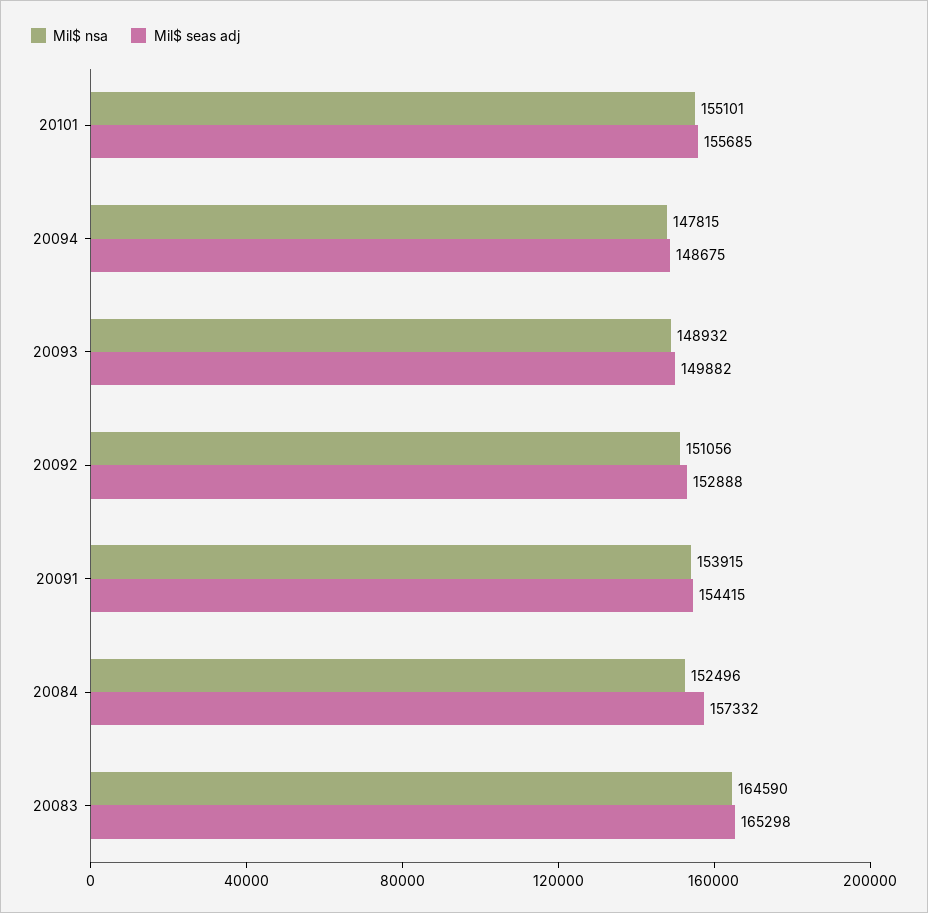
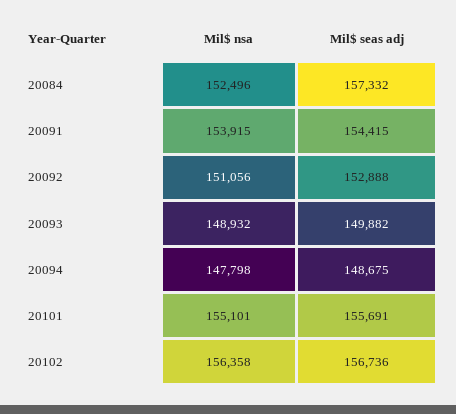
Mil$ seas adj, 20101: 155685 -> 155691
Mil$ nsa, 20094: 147815 -> 147798
Mil$ nsa, 20083: 164590 -> none
Mil$ seas adj, 20083: 165298 -> none
Mil$ nsa, 20102: none -> 156358
Mil$ seas adj, 20102: none -> 156736

